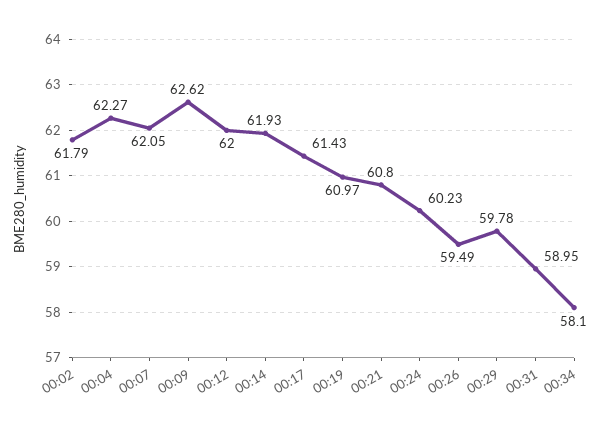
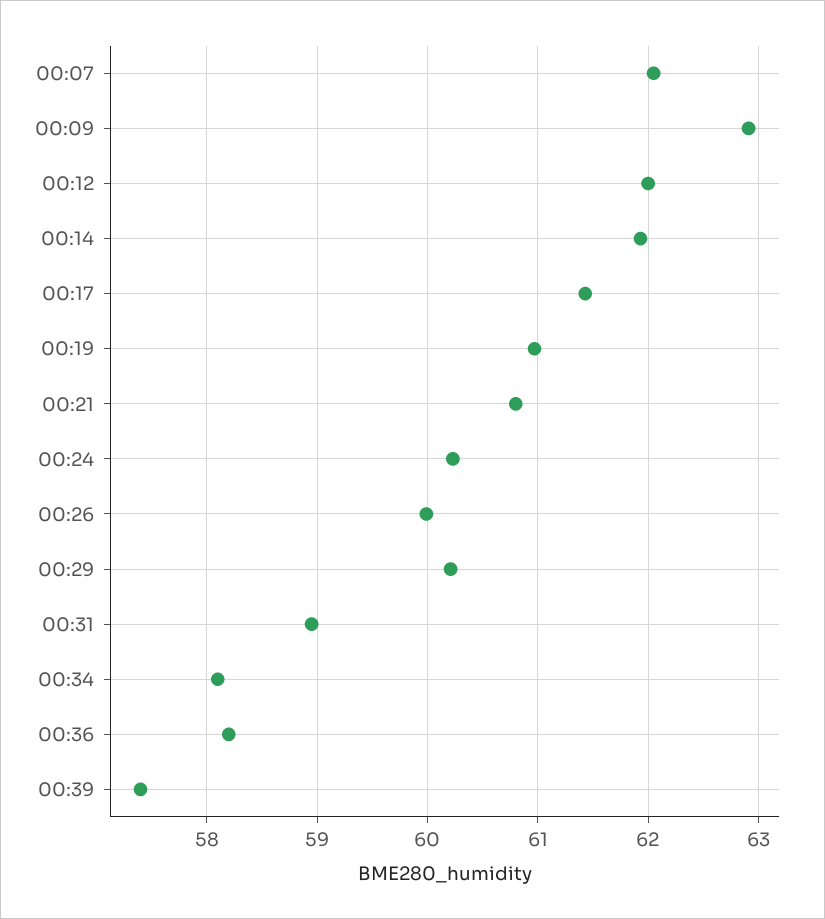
00:02: 61.79 -> none
00:04: 62.27 -> none
00:09: 62.62 -> 62.9
00:26: 59.49 -> 60
00:29: 59.78 -> 60.2
00:36: none -> 58.2
00:39: none -> 57.4

